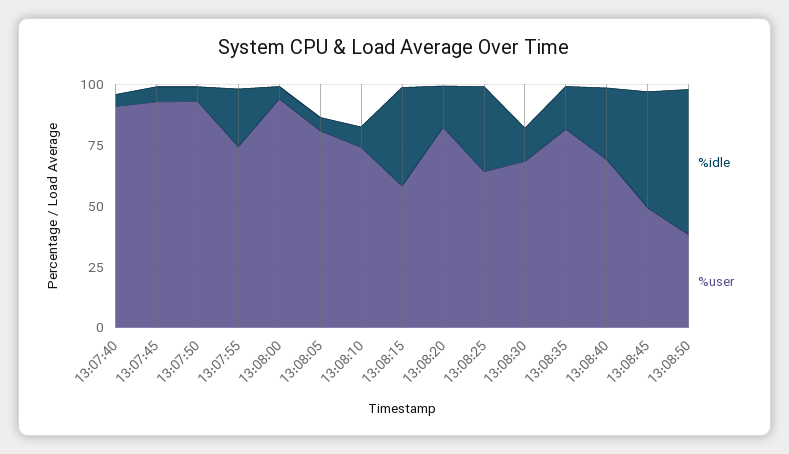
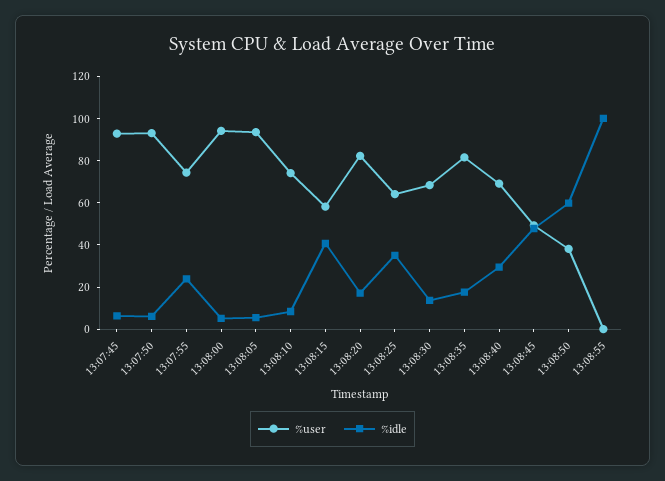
%idle, 13:07:40: 5 -> none
%user, 13:07:40: 90 -> none
%user, 13:08:05: 80 -> 95
%user, 13:08:55: none -> 0
%idle, 13:08:55: none -> 100

